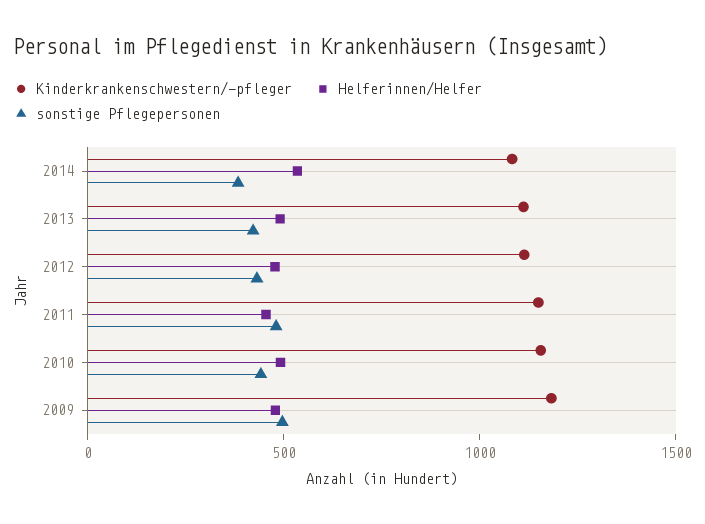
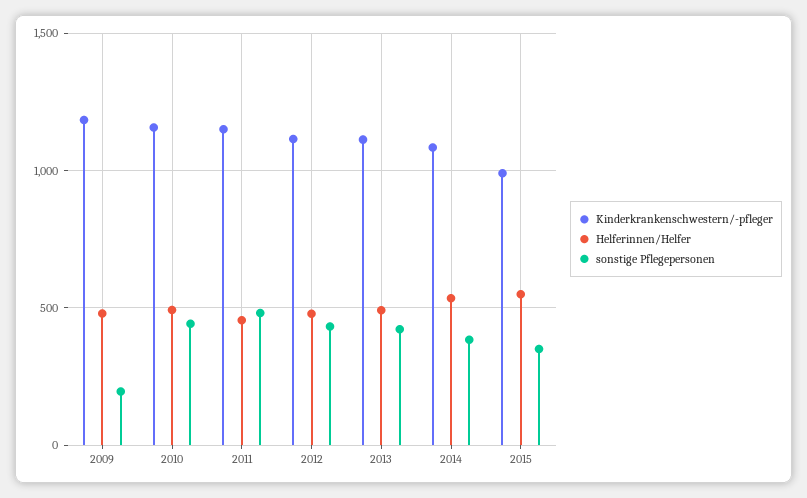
sonstige Pflegepersonen, 2009: 500 -> 200
Kinderkrankenschwestern/-pfleger, 2015: none -> 1000
Helferinnen/Helfer, 2015: none -> 550
sonstige Pflegepersonen, 2015: none -> 350

